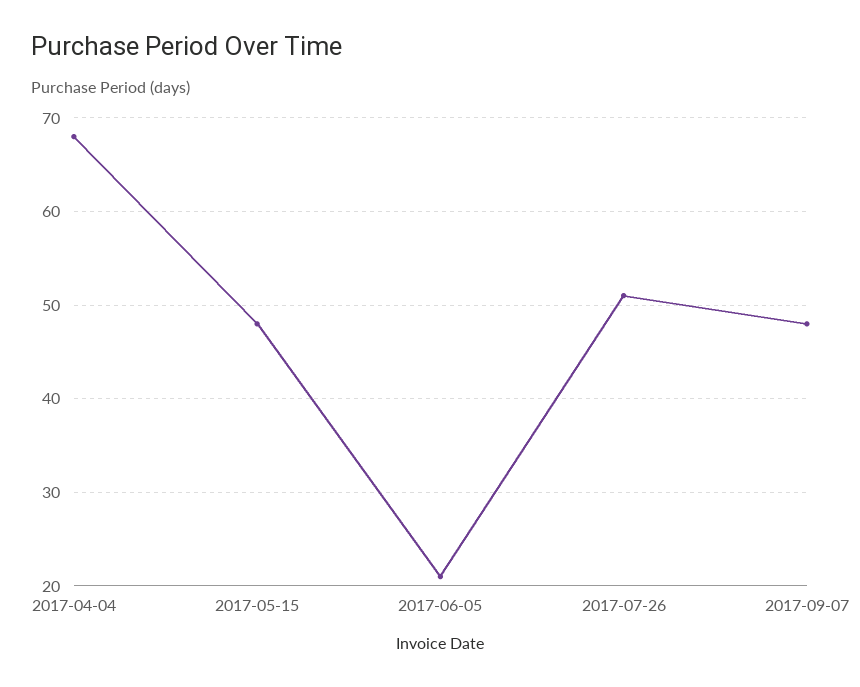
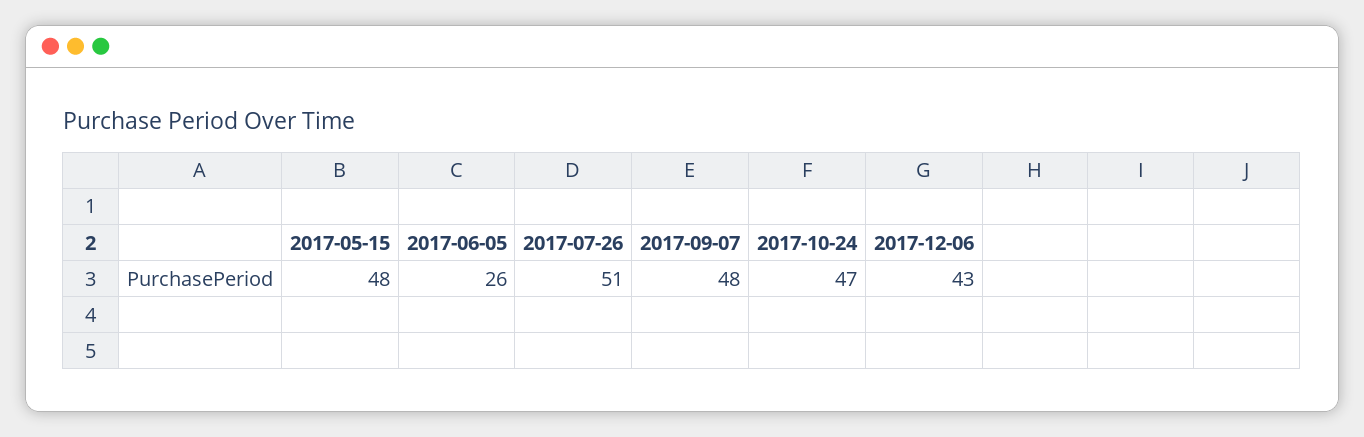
2017-04-04: 68 -> none
2017-06-05: 21 -> 26
2017-10-24: none -> 47
2017-12-06: none -> 43

